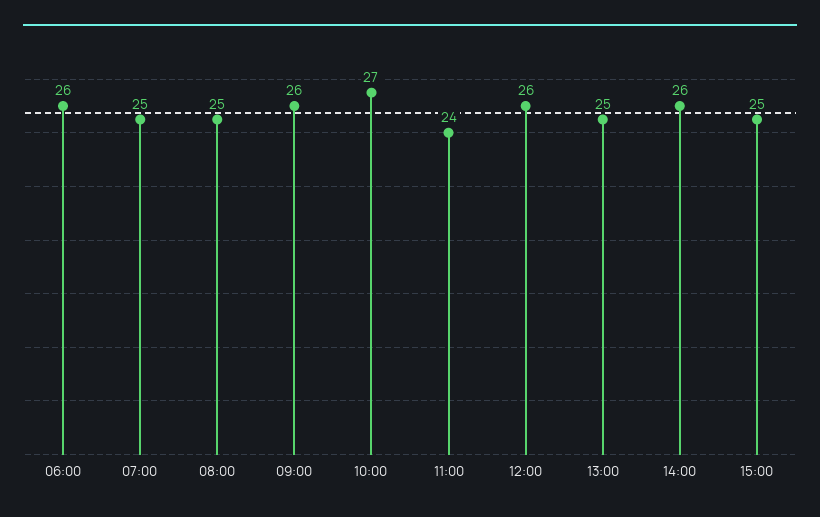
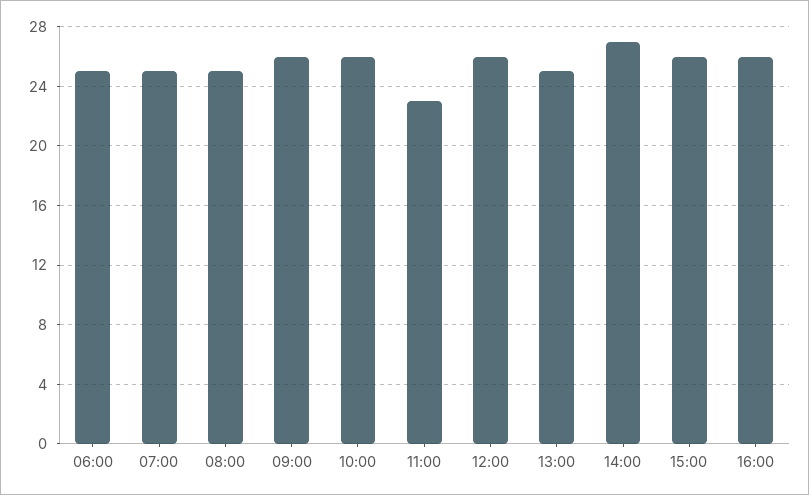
06:00: 26 -> 25
10:00: 27 -> 26
11:00: 24 -> 23
14:00: 26 -> 27
15:00: 25 -> 26
16:00: none -> 26

